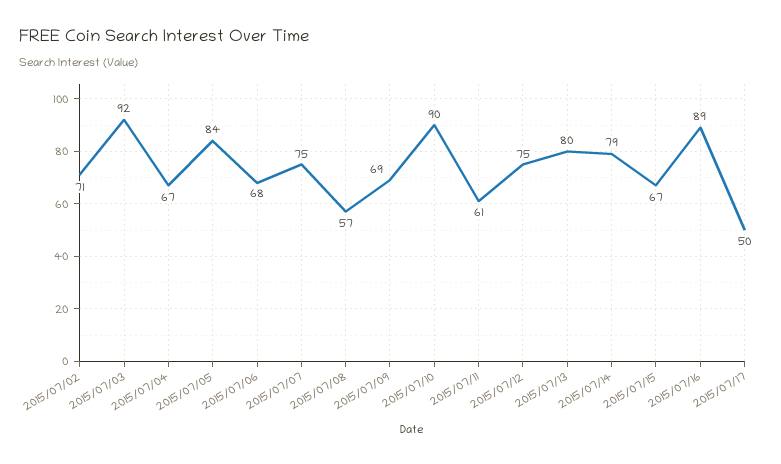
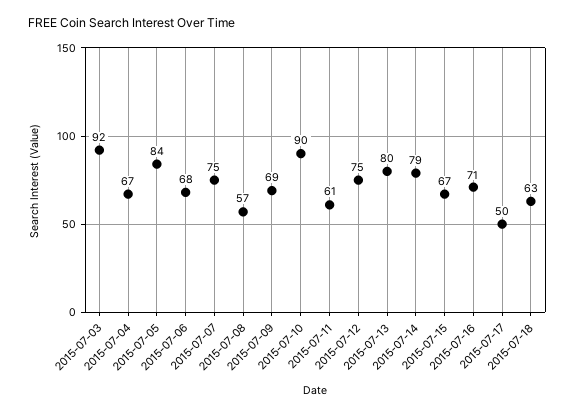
2015/07/02: 71 -> none
2015/07/16: 89 -> 71
2015-07-18: none -> 63

